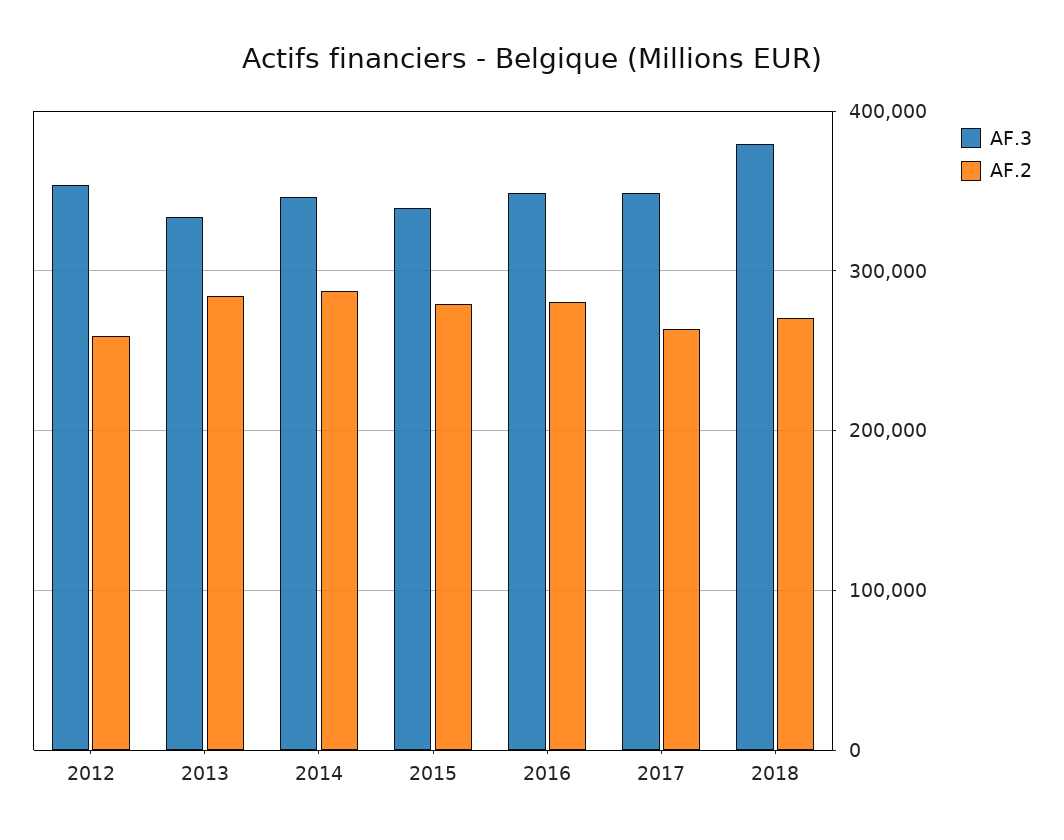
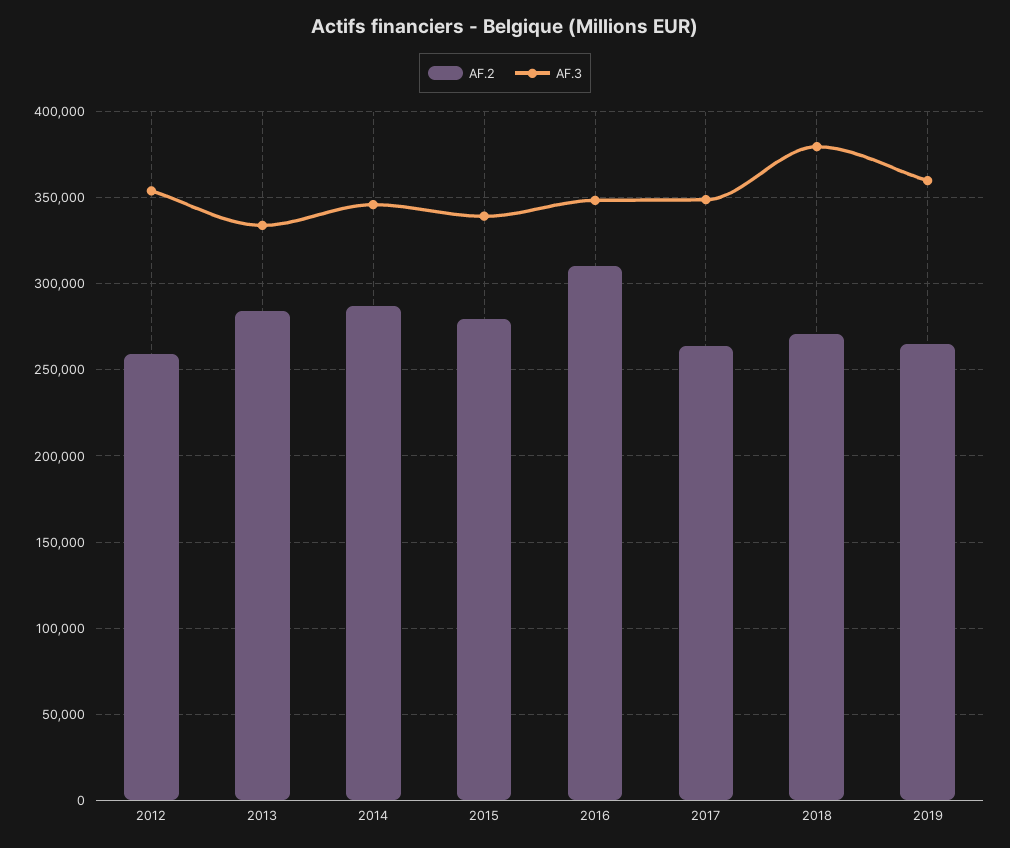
AF.2, 2016: 280000 -> 310000
AF.2, 2019: none -> 265000
AF.3, 2019: none -> 360000

